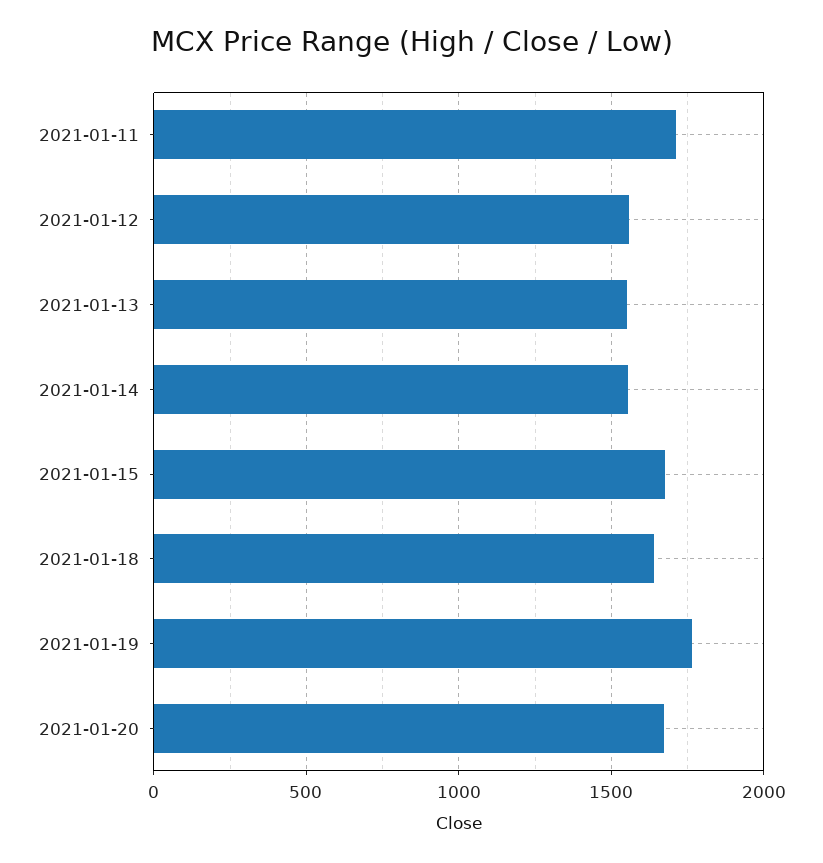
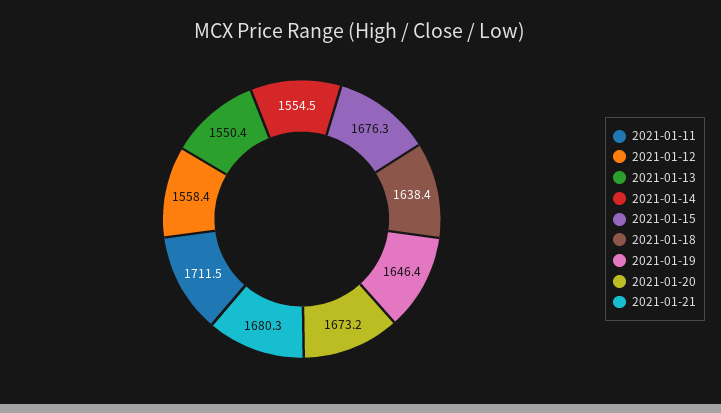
2021-01-19: 1750 -> 1646.4
2021-01-21: none -> 1680.3

